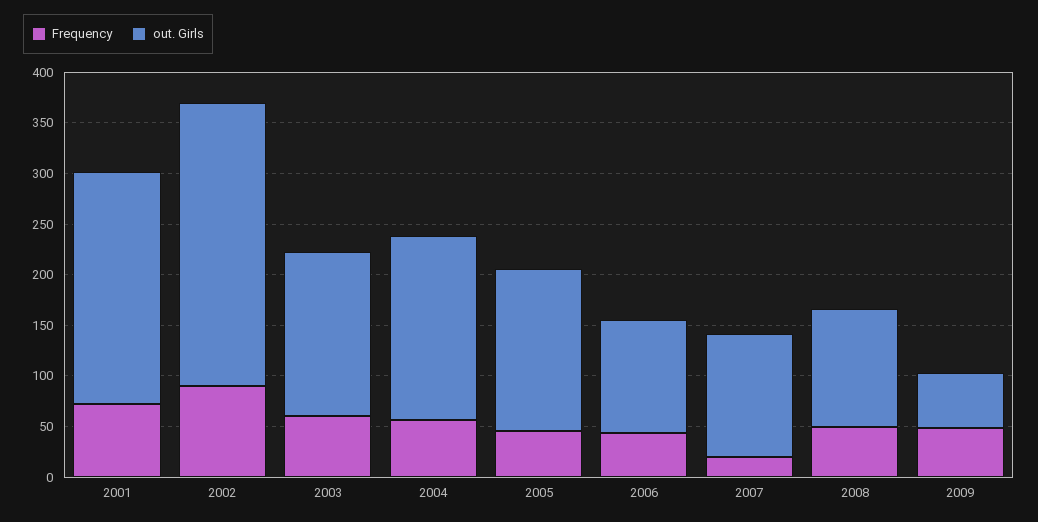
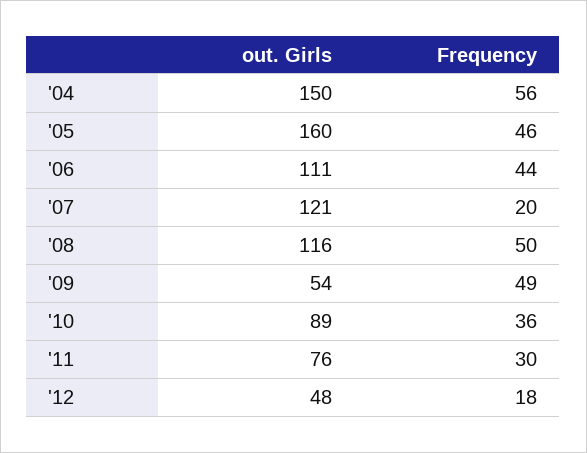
Frequency, 2001: 70 -> none
out. Girls, 2001: 230 -> none
Frequency, 2002: 90 -> none
out. Girls, 2002: 280 -> none
Frequency, 2003: 60 -> none
out. Girls, 2003: 160 -> none
out. Girls, 2004: 180 -> 150
out. Girls, '10: none -> 89
Frequency, '10: none -> 36
out. Girls, '11: none -> 76
Frequency, '11: none -> 30
out. Girls, '12: none -> 48
Frequency, '12: none -> 18

